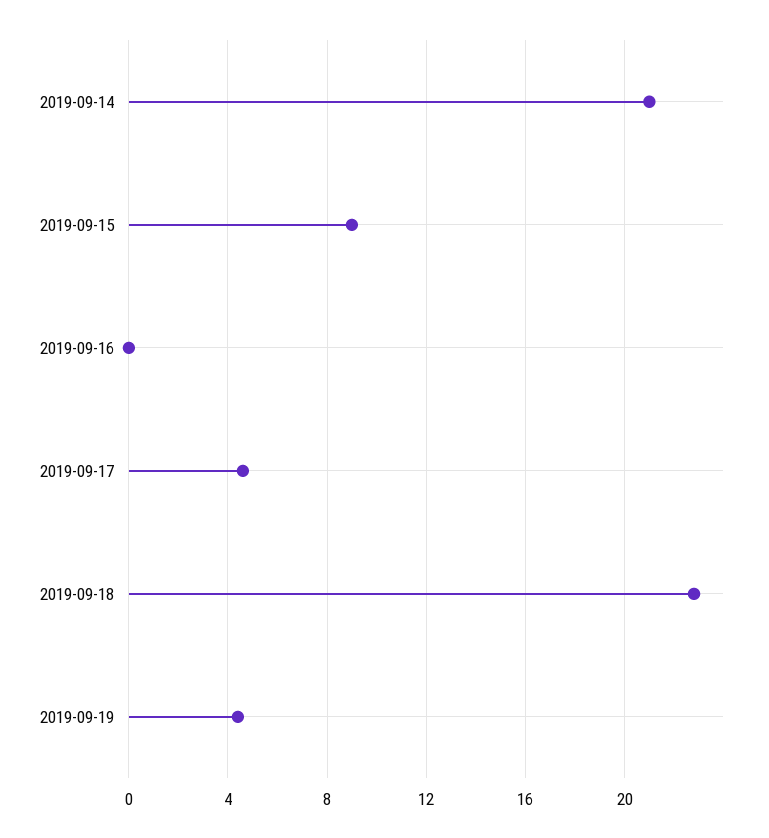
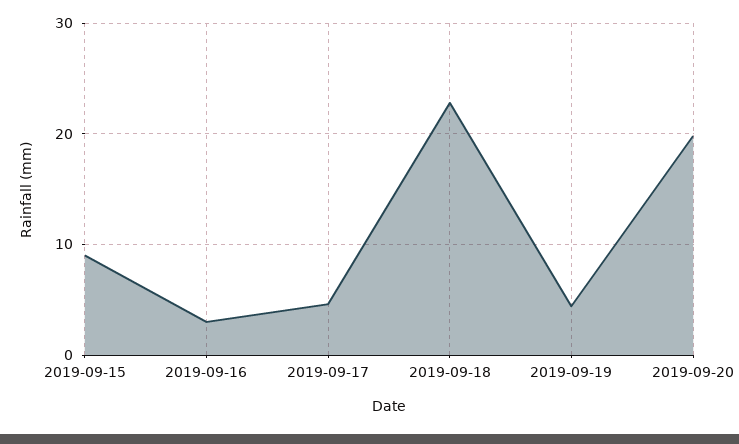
2019-09-14: 21 -> none
2019-09-16: 0 -> 3
2019-09-20: none -> 20

